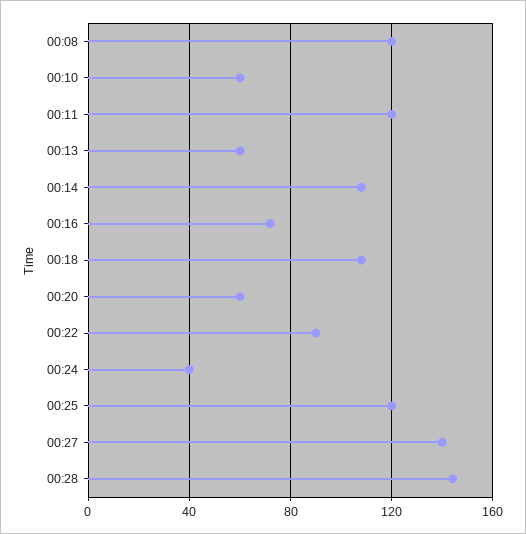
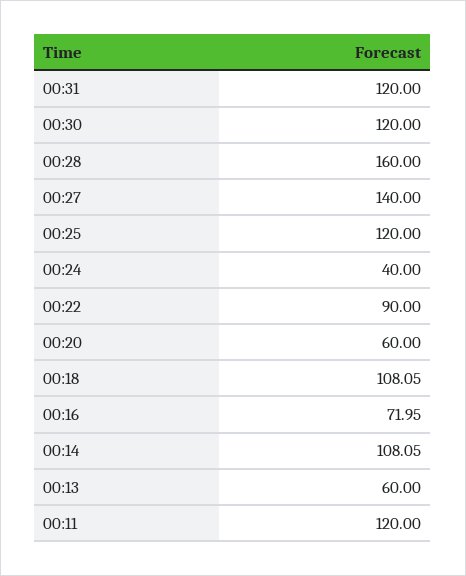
00:08: 120 -> none
00:10: 60 -> none
00:28: 145 -> 160
00:31: none -> 120
00:30: none -> 120

